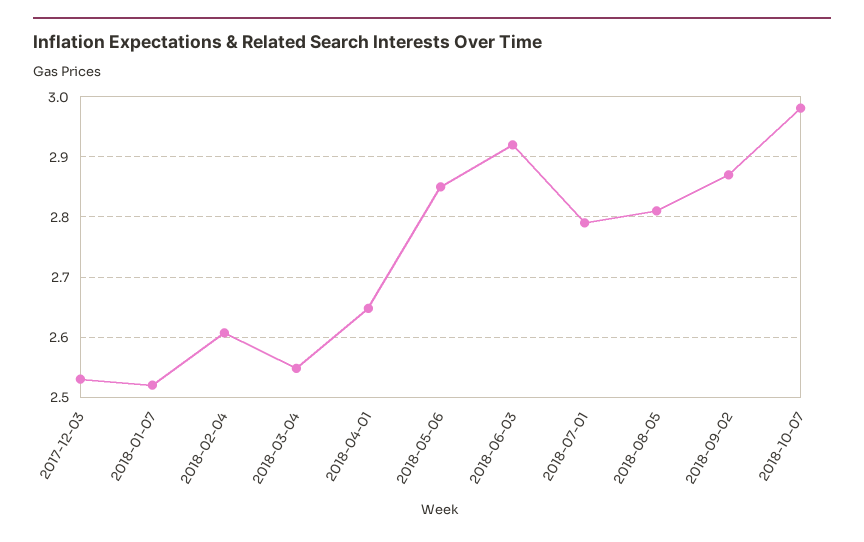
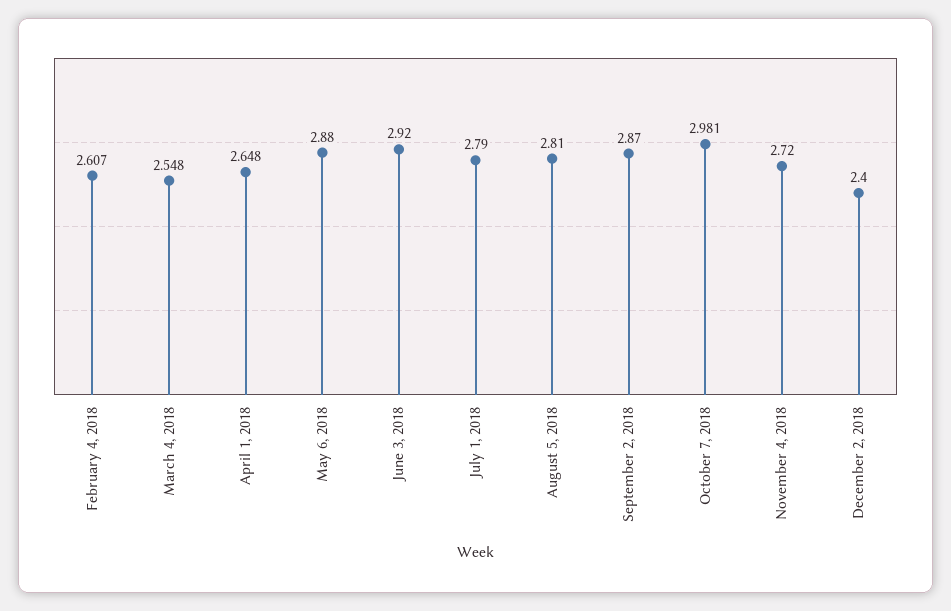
2017-12-03: 2.53 -> none
2018-01-07: 2.52 -> none
2018-05-06: 2.85 -> 2.88
November 4, 2018: none -> 2.72
December 2, 2018: none -> 2.4

